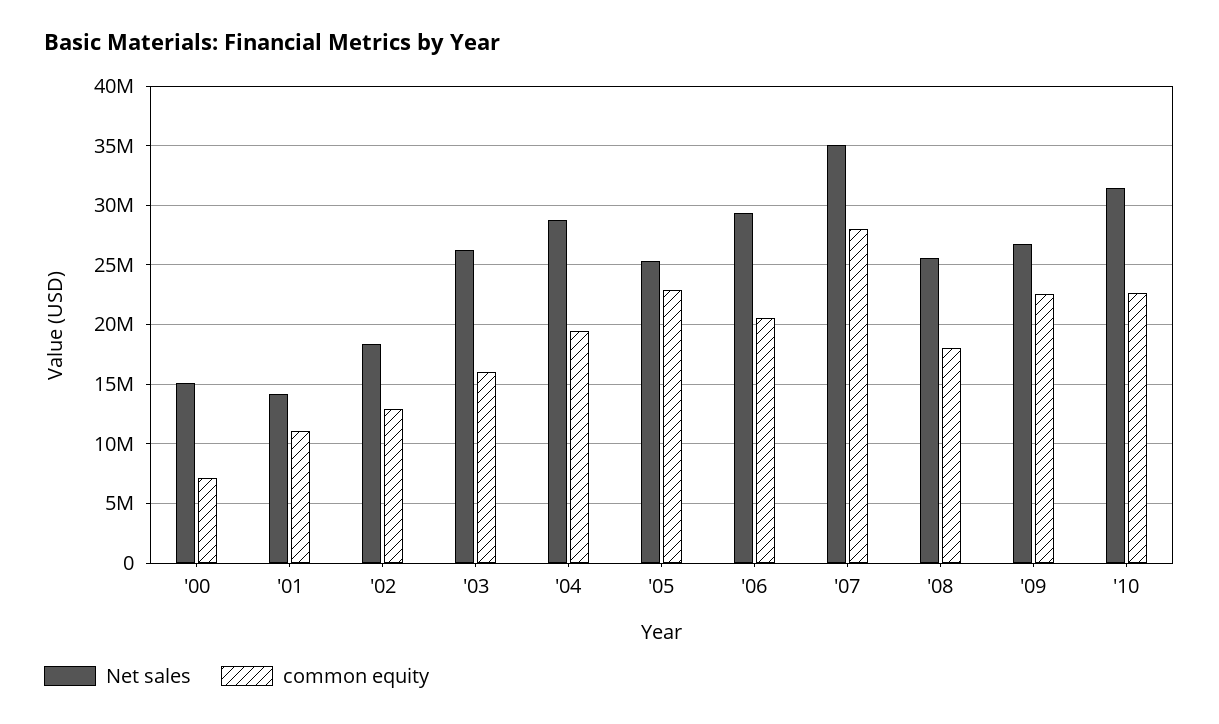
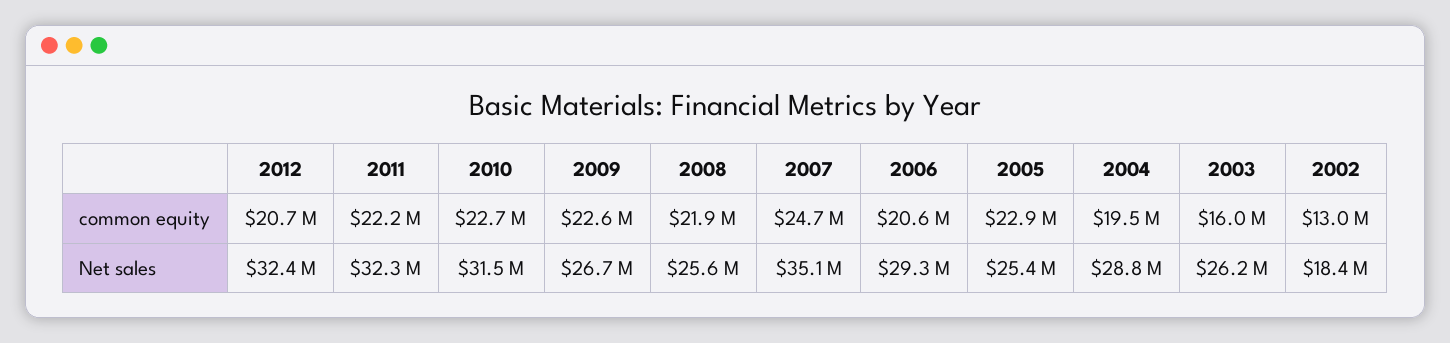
Net sales, '00: 15000000 -> none
common equity, '00: 7000000 -> none
Net sales, '01: 14000000 -> none
common equity, '01: 11000000 -> none
common equity, '07: 28000000 -> 24700000
common equity, '08: 18000000 -> 21900000
common equity, 2012: none -> 20700000
common equity, 2011: none -> 22200000
Net sales, 2012: none -> 32400000
Net sales, 2011: none -> 32300000

